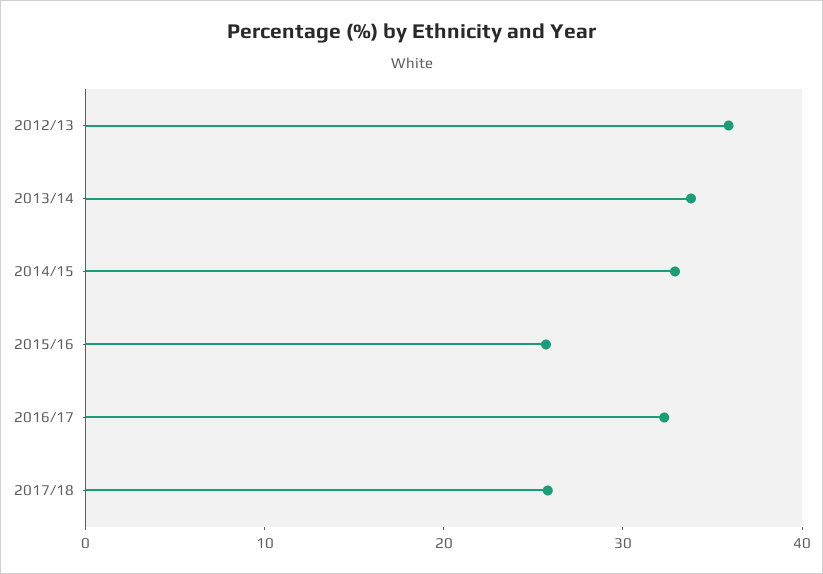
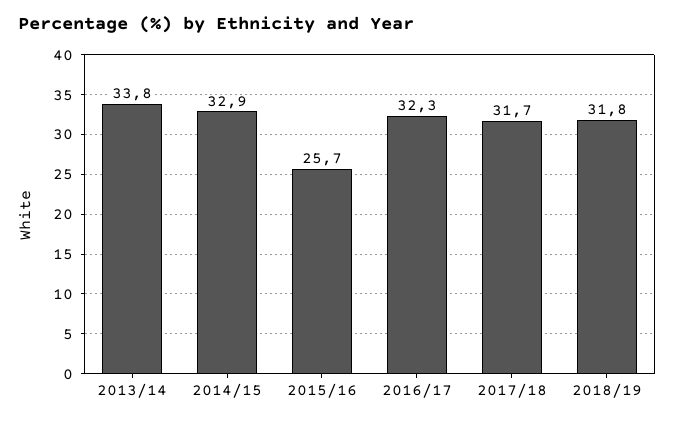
2012/13: 36 -> none
2017/18: 26 -> 31.7
2018/19: none -> 31.8

